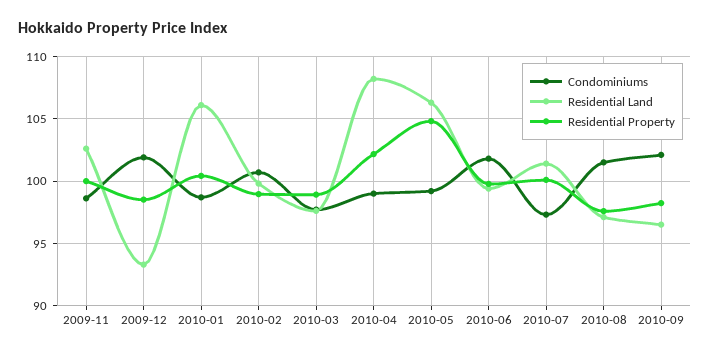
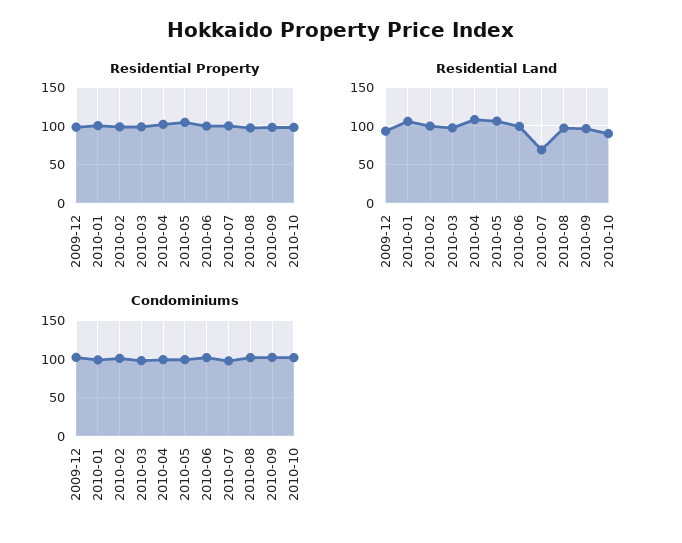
Condominiums, 2009-11: 98.5 -> none
Residential Land, 2009-11: 102.5 -> none
Residential Property, 2009-11: 100 -> none
Residential Land, 2010-07: 101.5 -> 70
Residential Property, 2010-10: none -> 100
Residential Land, 2010-10: none -> 90
Condominiums, 2010-10: none -> 100

